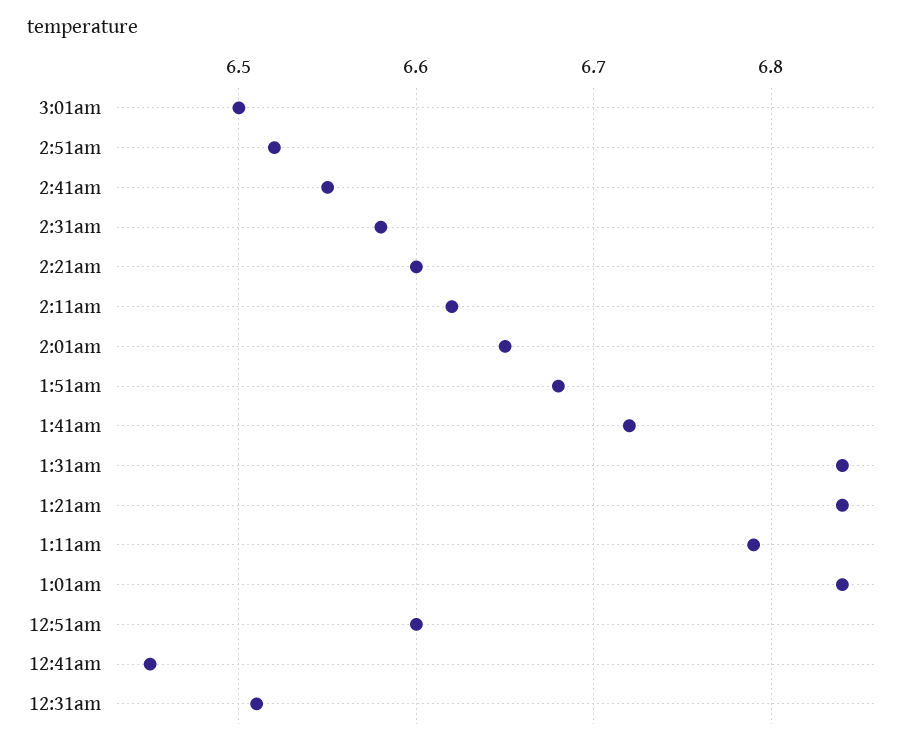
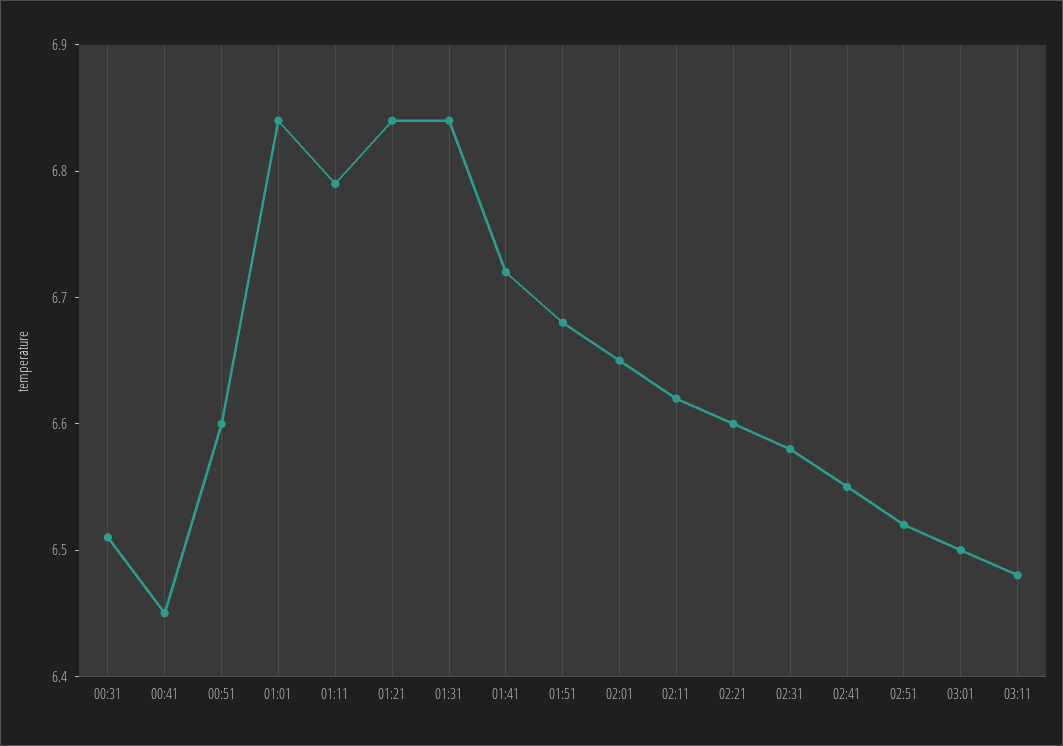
03:11: none -> 6.48

